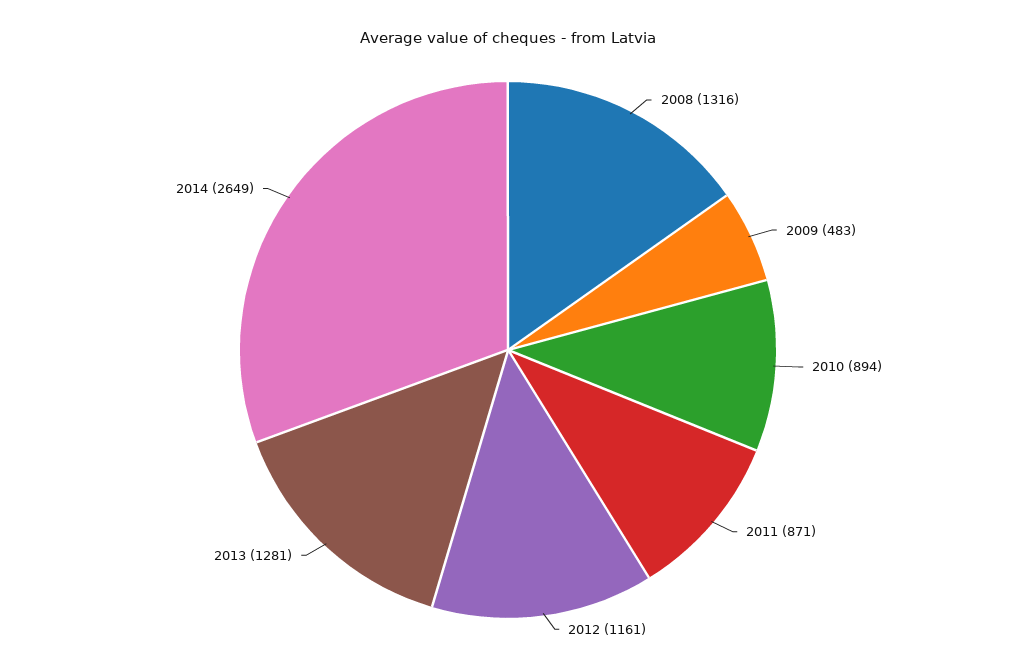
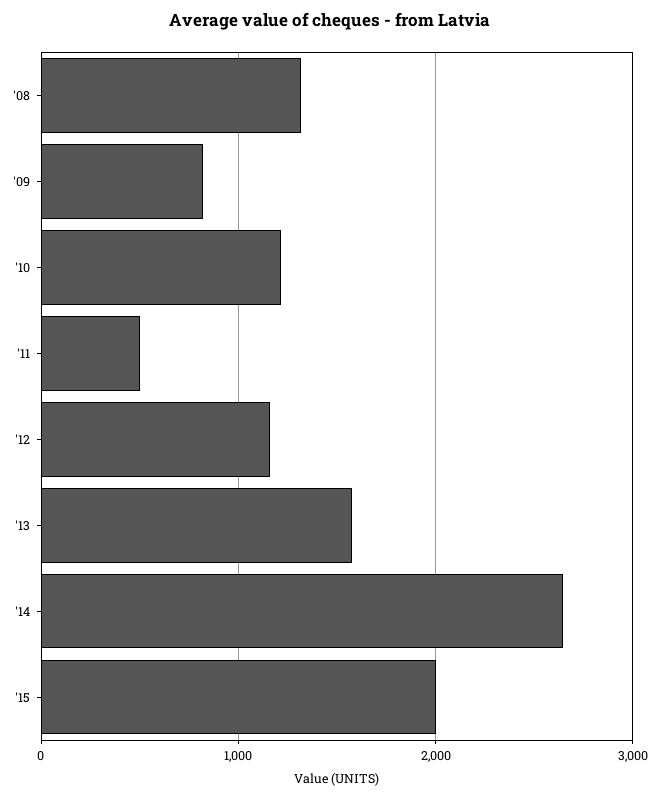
2009: 483 -> 800
2010: 894 -> 1200
2011: 871 -> 500
2013: 1281 -> 1600
'15: none -> 2000

